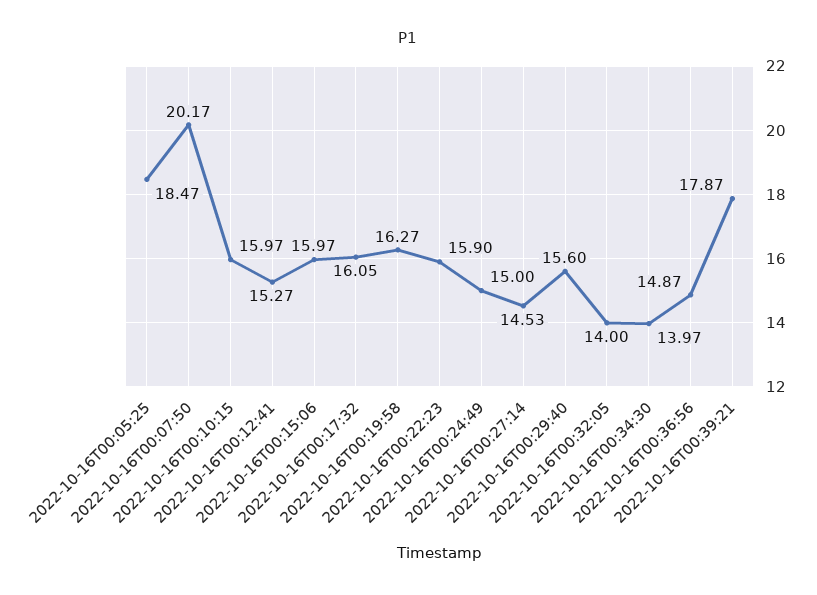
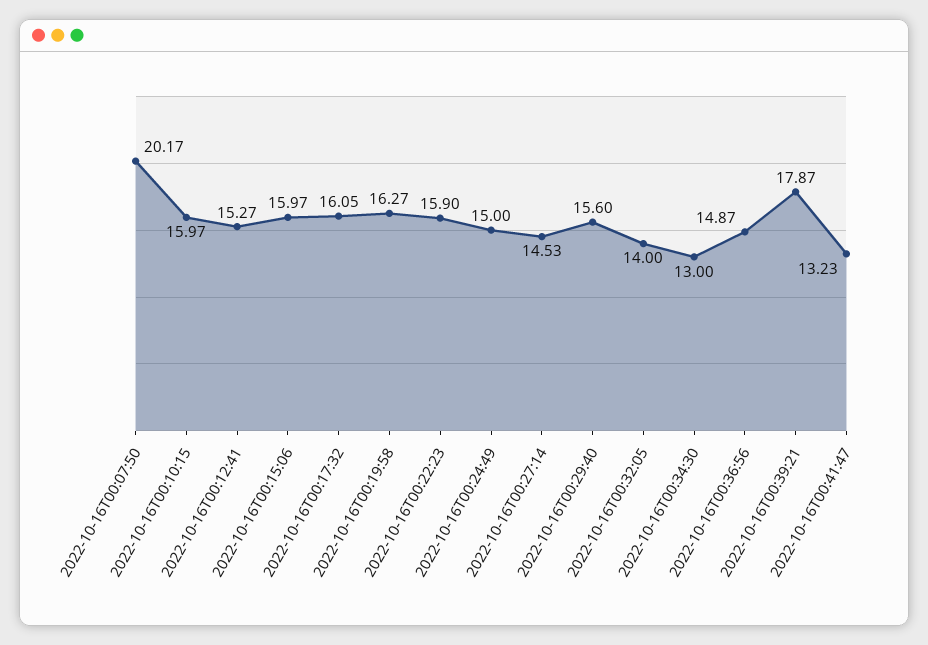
2022-10-16T00:05:25: 18.47 -> none
2022-10-16T00:34:30: 13.97 -> 13
2022-10-16T00:41:47: none -> 13.23

